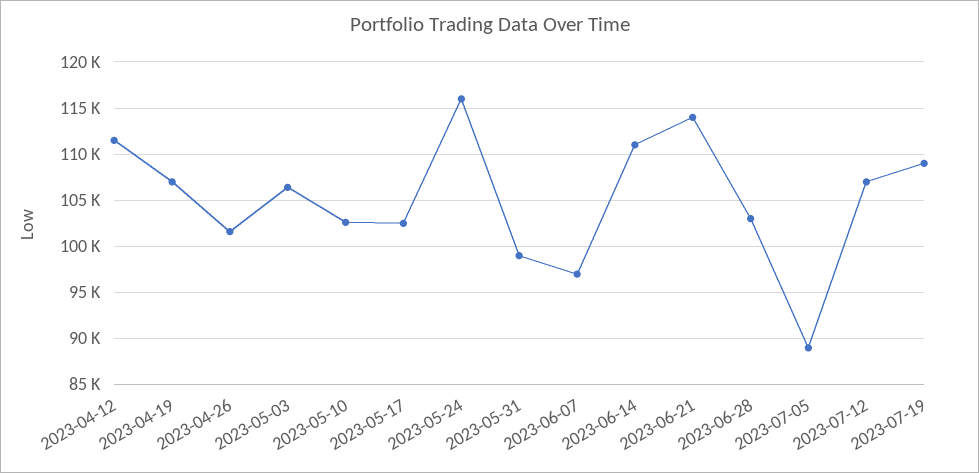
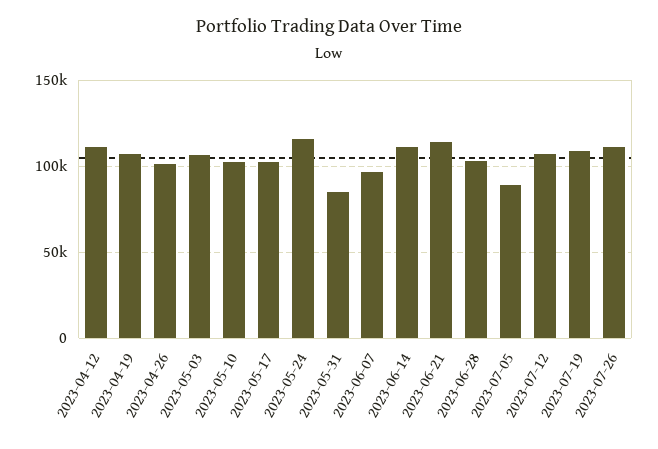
2023-05-31: 99000 -> 85000
2023-07-26: none -> 110000

